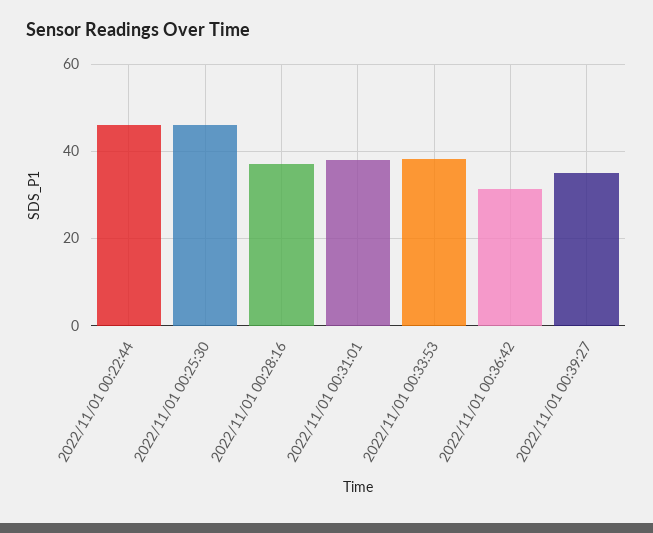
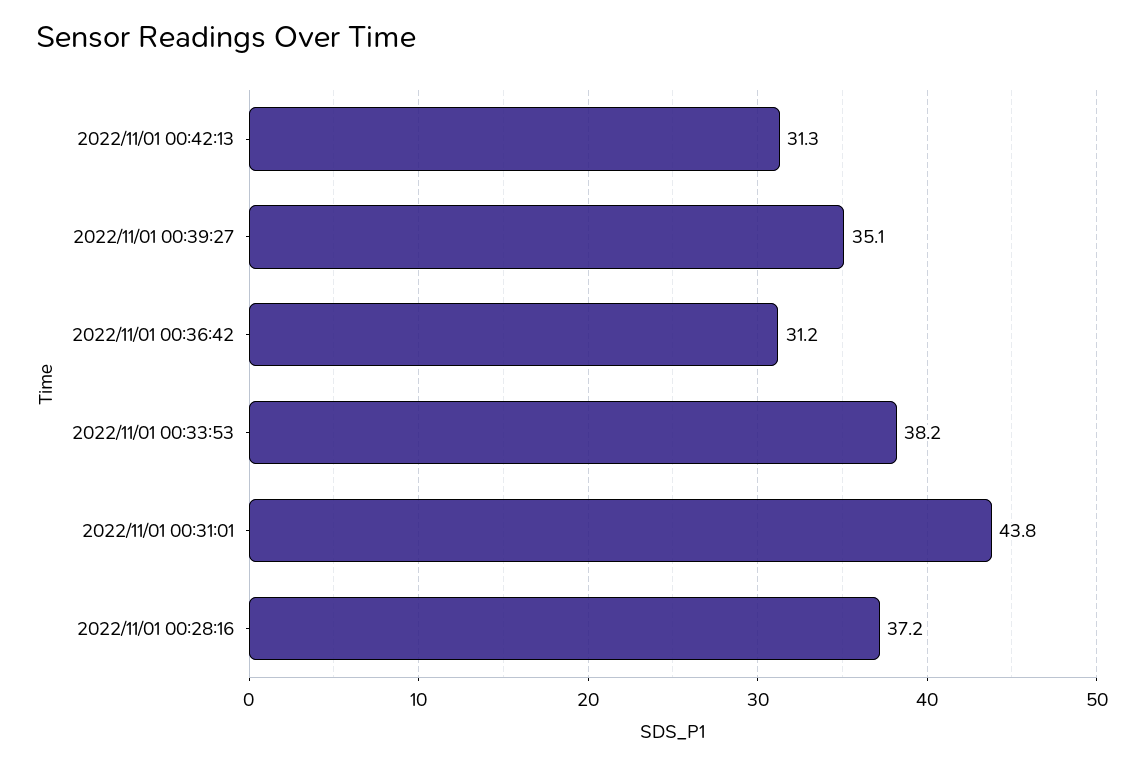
2022/11/01 00:22:44: 46 -> none
2022/11/01 00:25:30: 46 -> none
2022/11/01 00:31:01: 38 -> 43.8
2022/11/01 00:42:13: none -> 31.3

